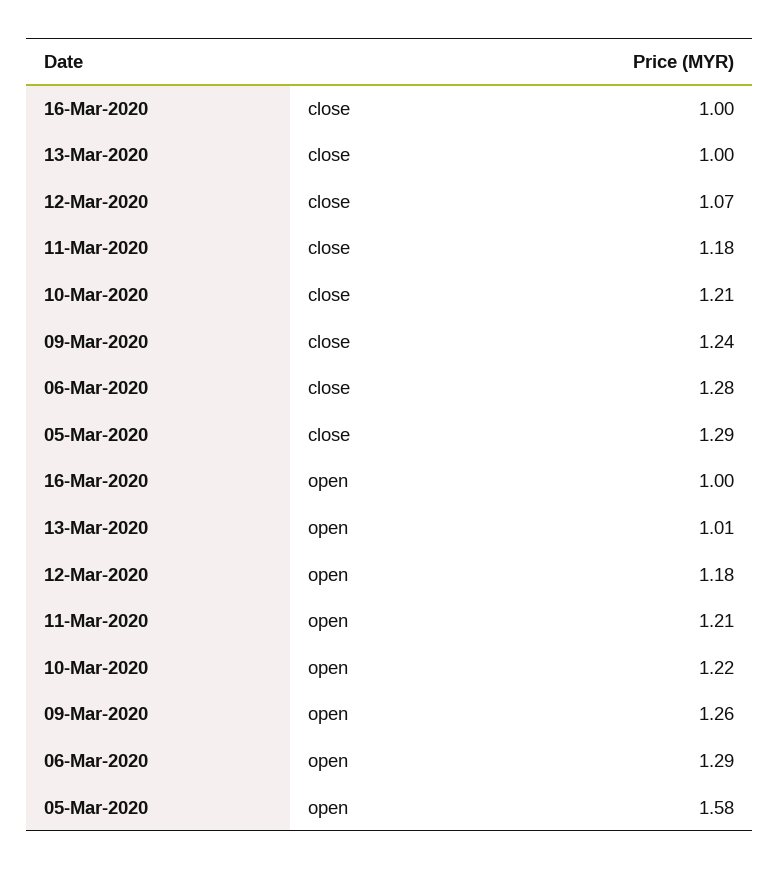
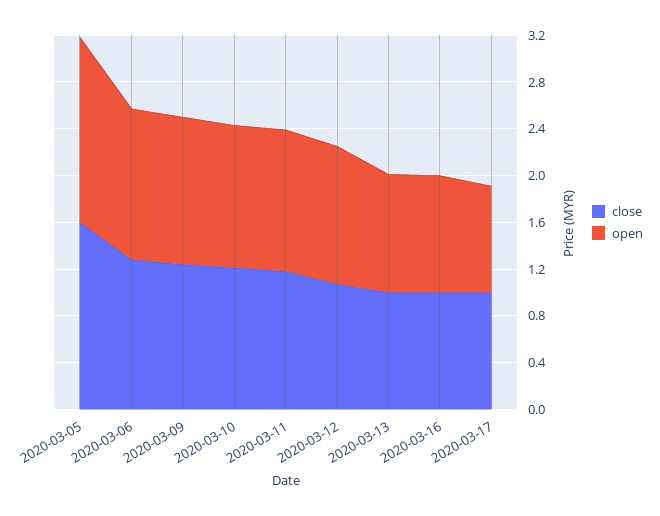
close, 05-Mar-2020: 1.29 -> 1.6
close, 2020-03-17: none -> 1
open, 2020-03-17: none -> 0.9

